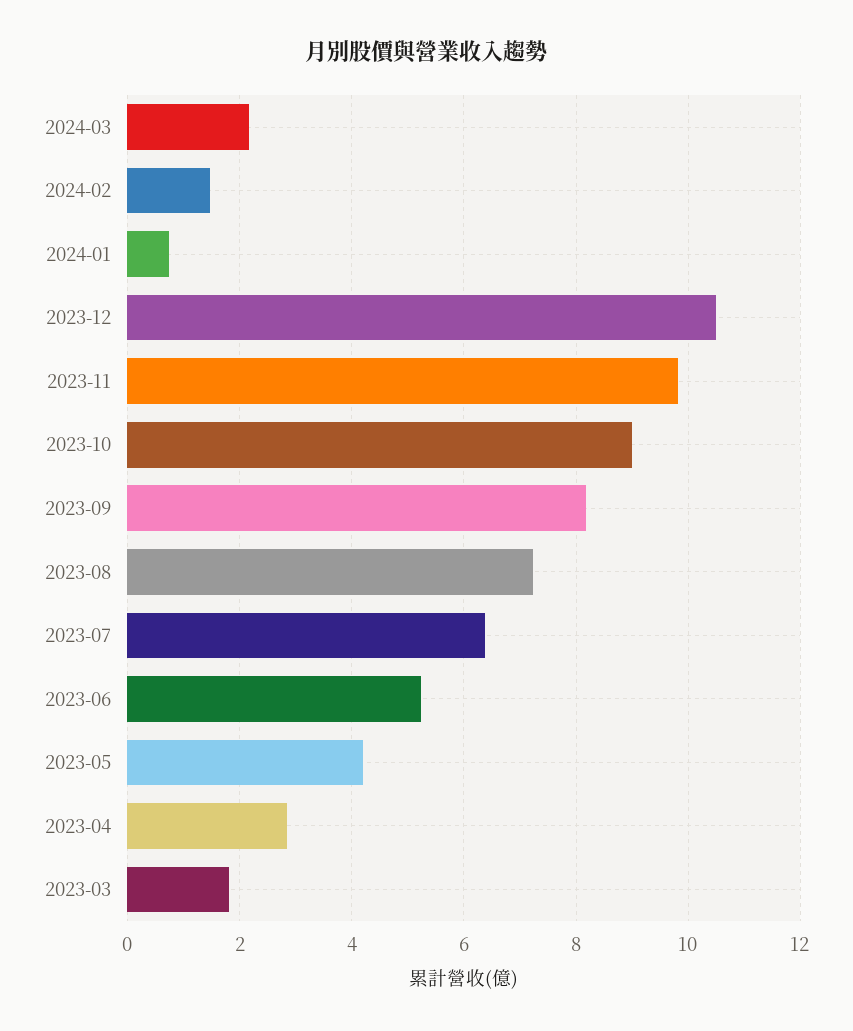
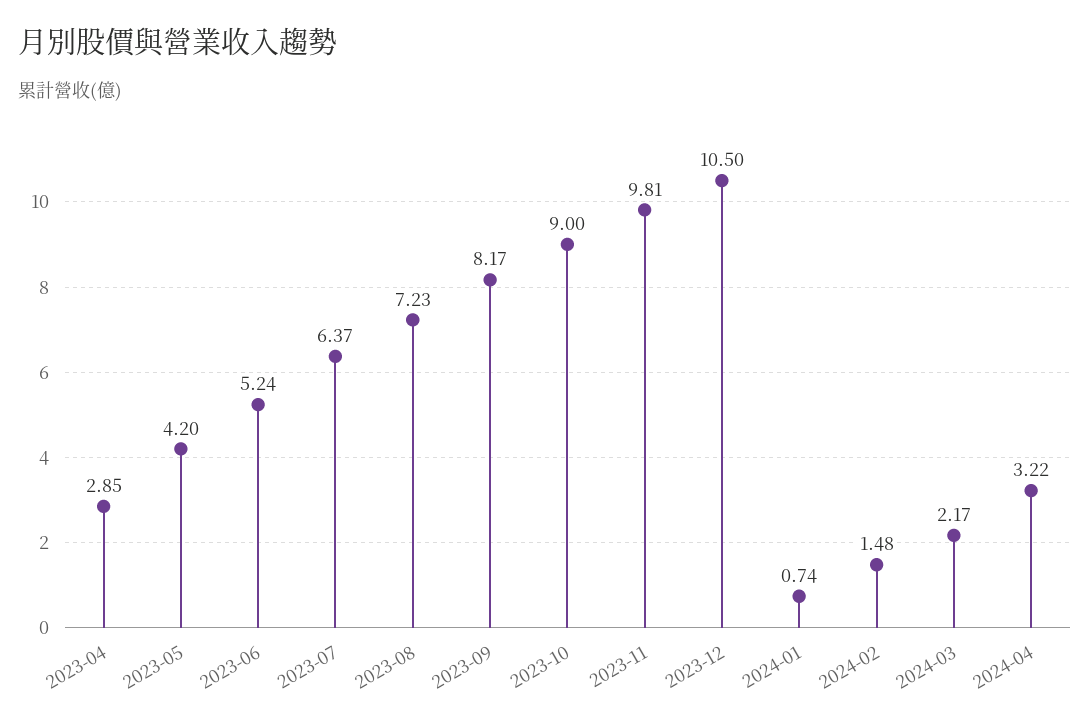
2023-03: 1.8 -> none
2024-04: none -> 3.22

